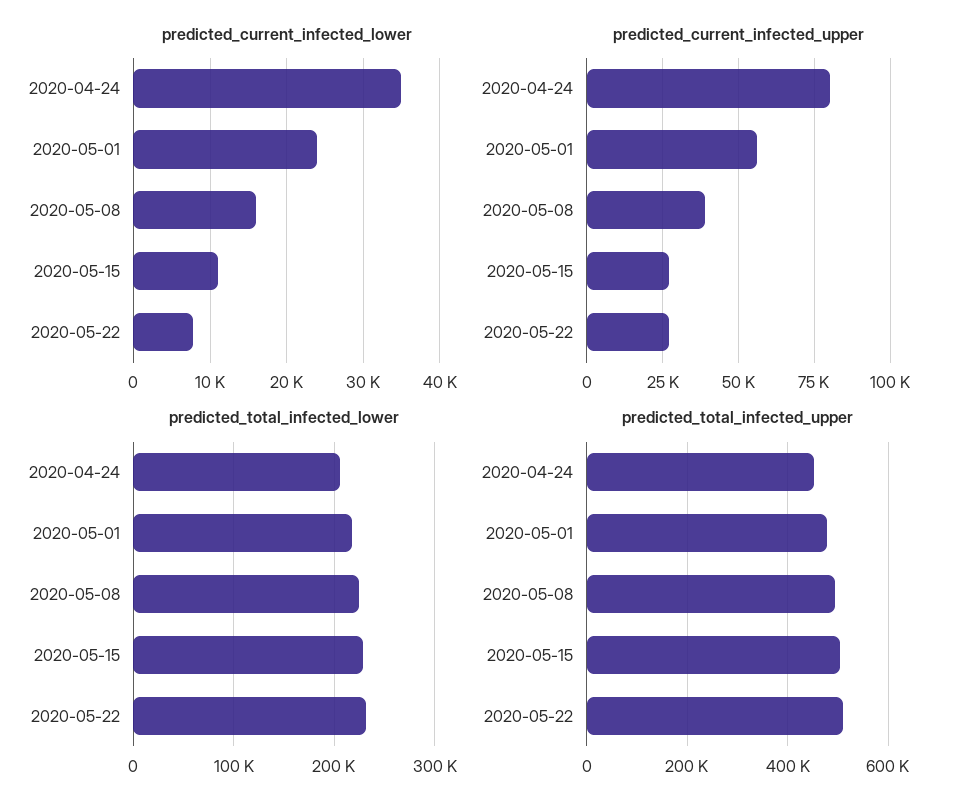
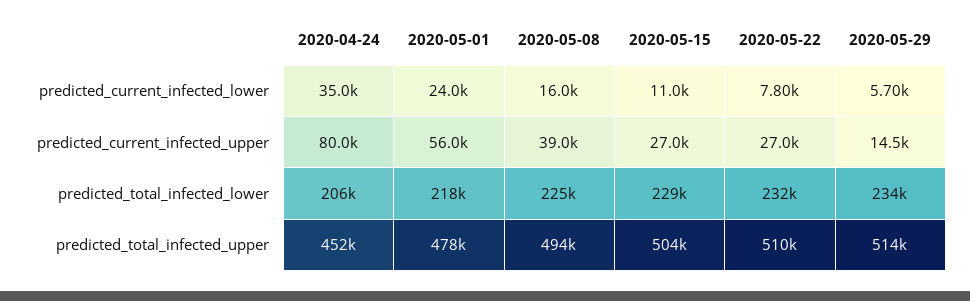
predicted_current_infected_lower, 2020-05-29: none -> 5700
predicted_current_infected_upper, 2020-05-29: none -> 14500
predicted_total_infected_lower, 2020-05-29: none -> 234000
predicted_total_infected_upper, 2020-05-29: none -> 514000

